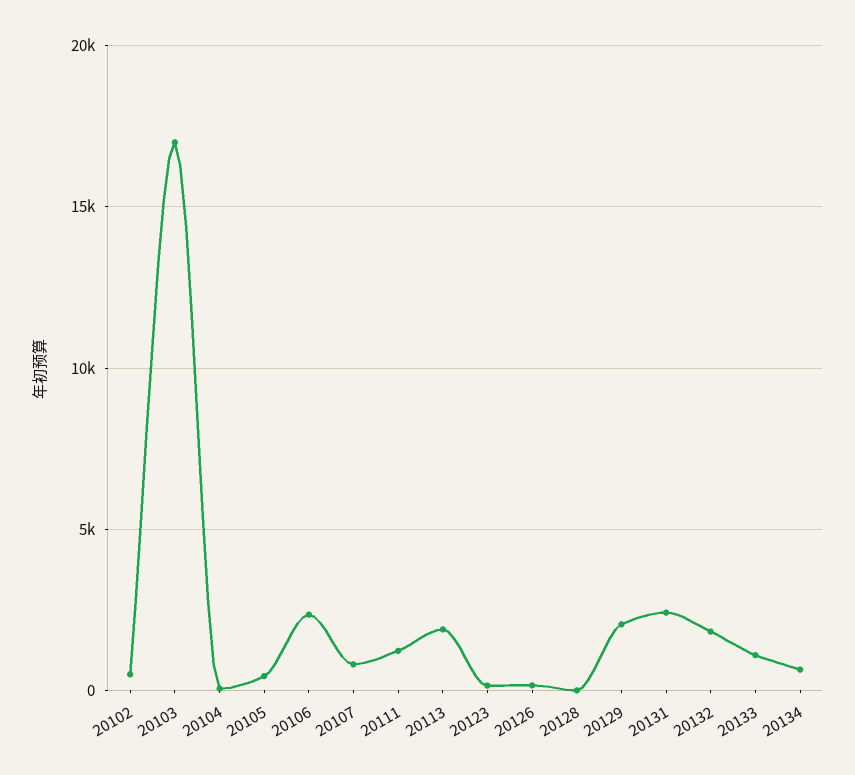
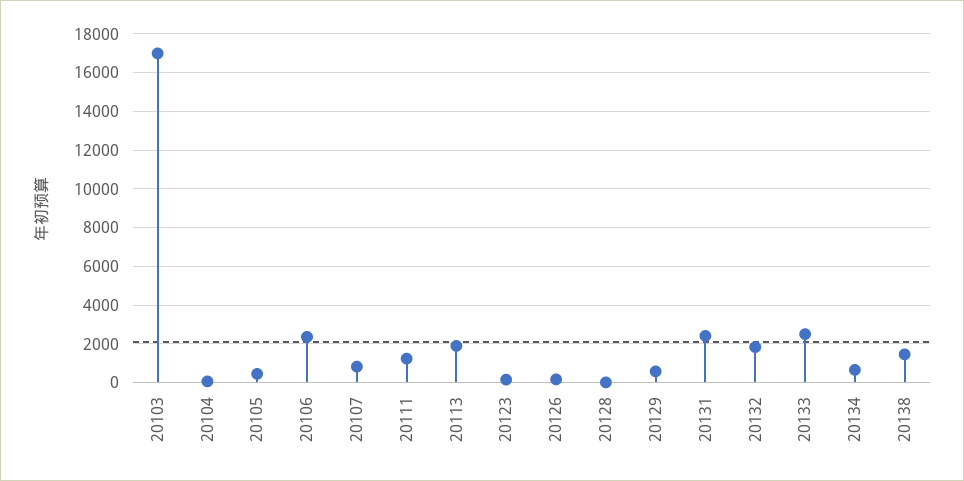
20102: 500 -> none
20129: 2000 -> 500
20133: 1000 -> 2500
20138: none -> 1500

